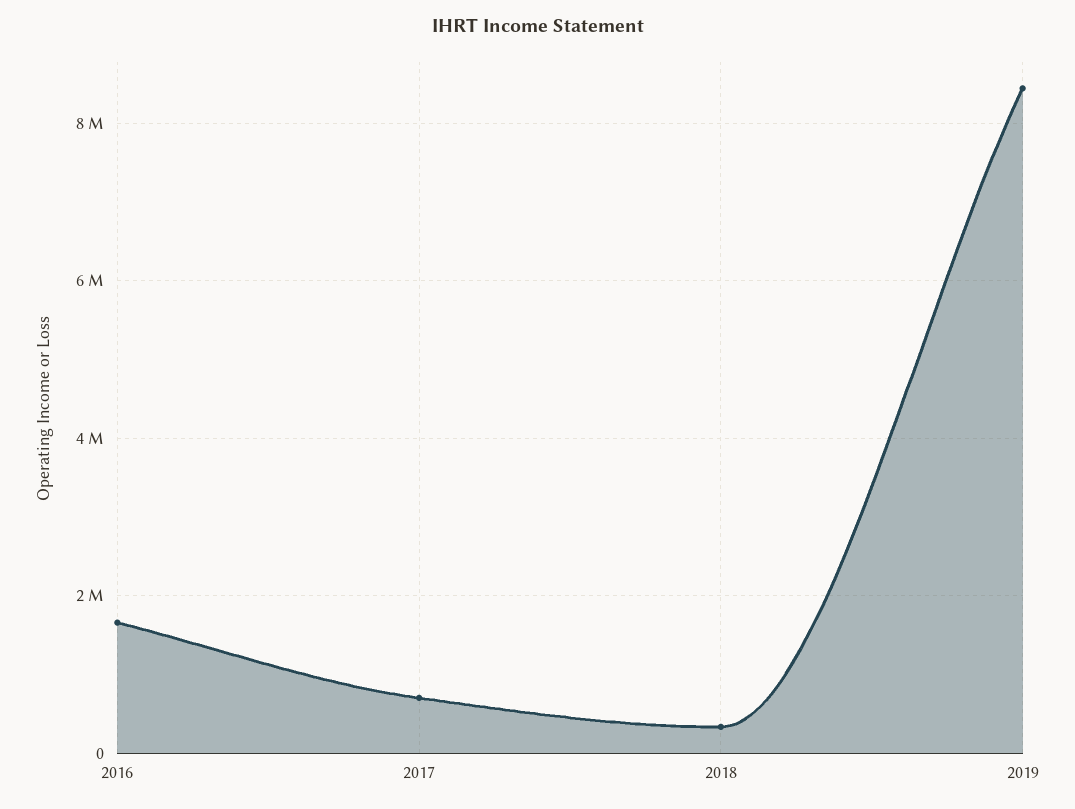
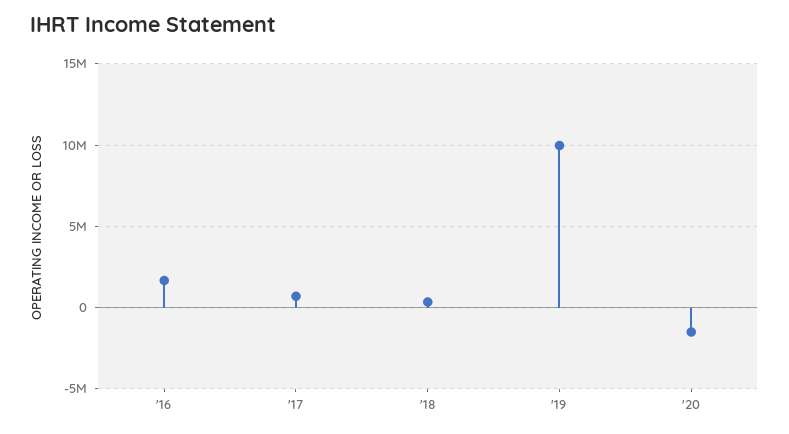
2019: 8400000 -> 10000000
'20: none -> -1500000

